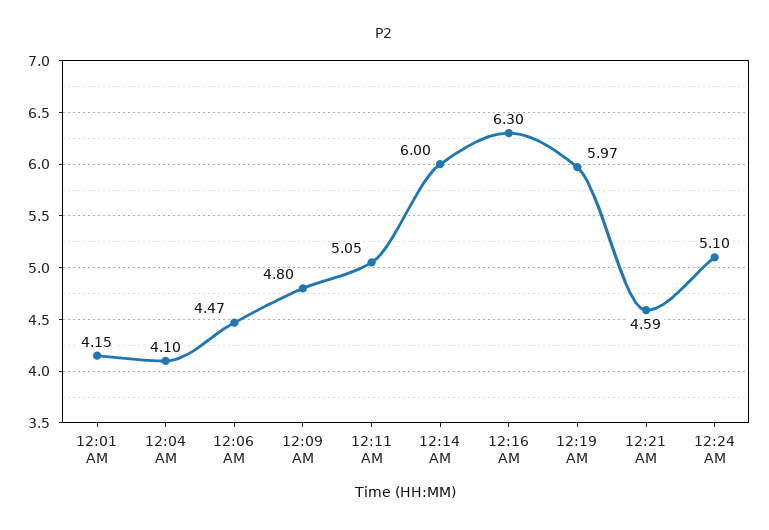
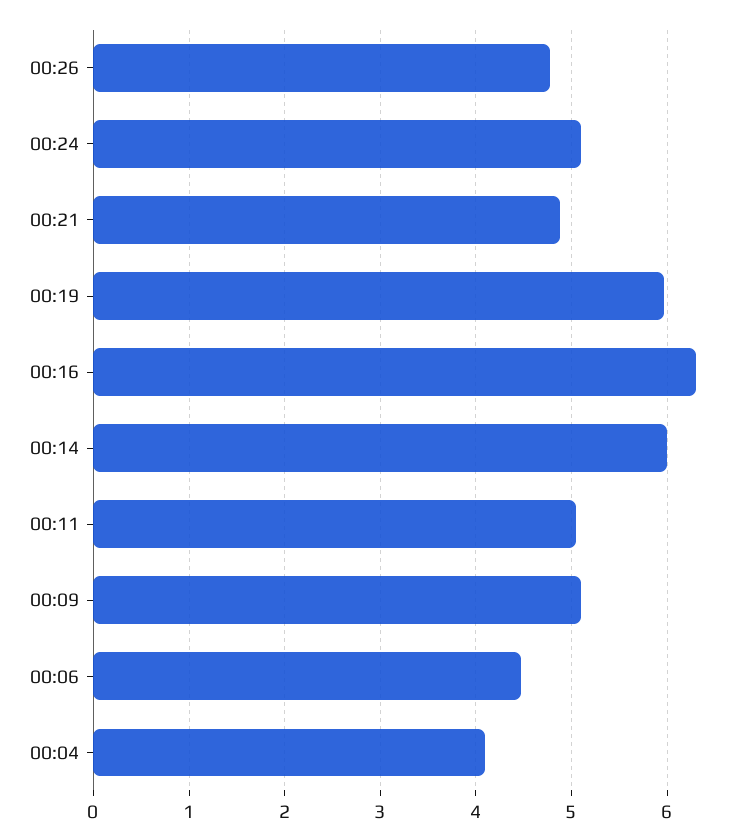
12:01 AM: 4.15 -> none
12:09 AM: 4.8 -> 5.1
12:21 AM: 4.59 -> 4.9
00:26: none -> 4.8

